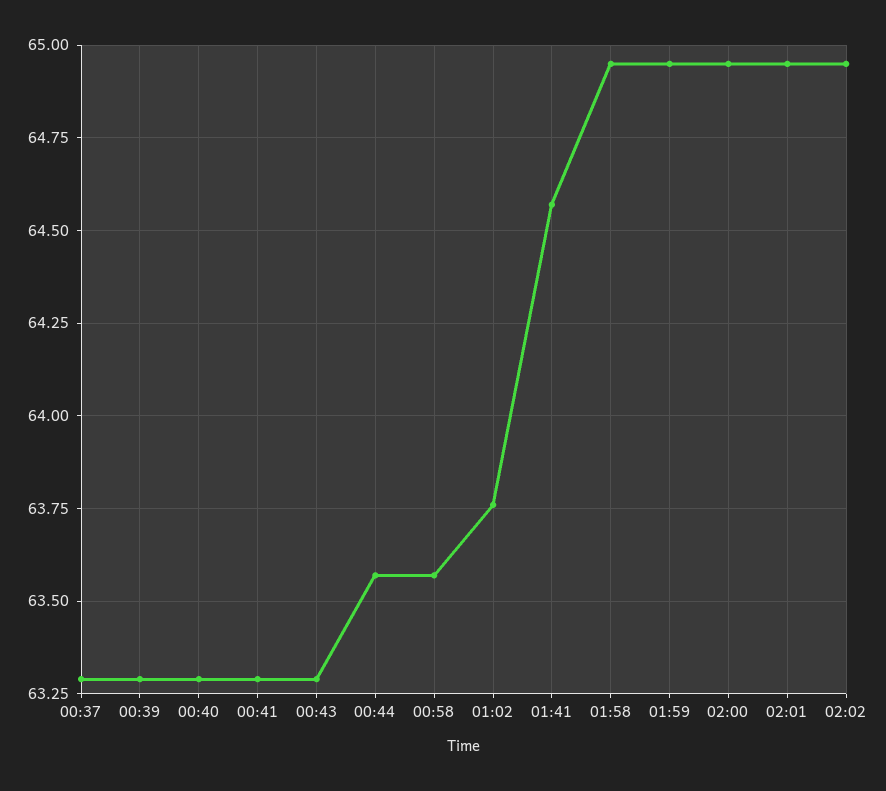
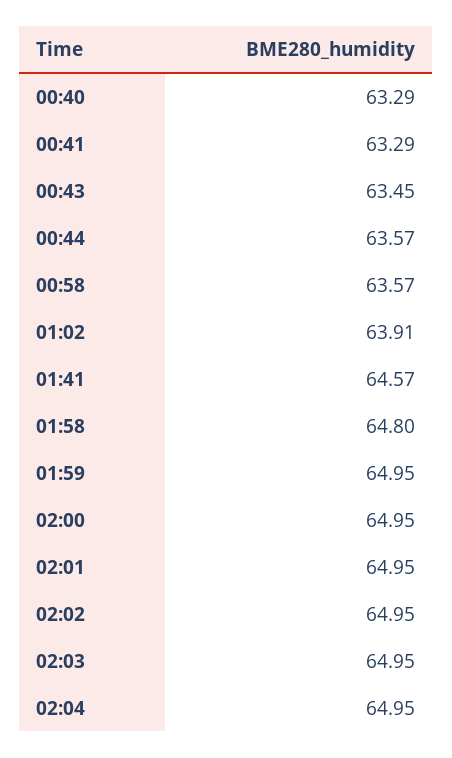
00:37: 63.3 -> none
00:39: 63.3 -> none
00:43: 63.3 -> 63.45
01:02: 63.75 -> 63.91
01:58: 64.95 -> 64.8
02:03: none -> 64.95
02:04: none -> 64.95

